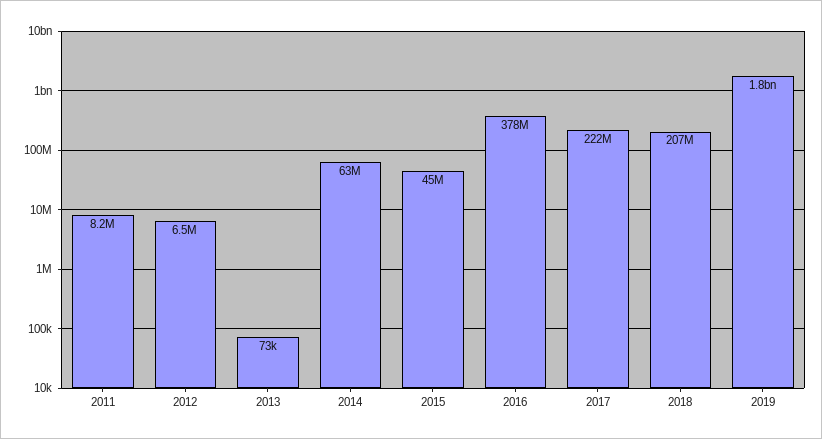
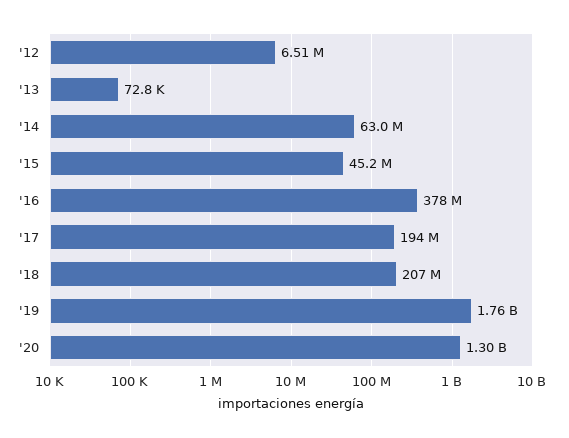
2011: 8200000 -> none
2017: 222000000 -> 194000000
'20: none -> 1300000000

